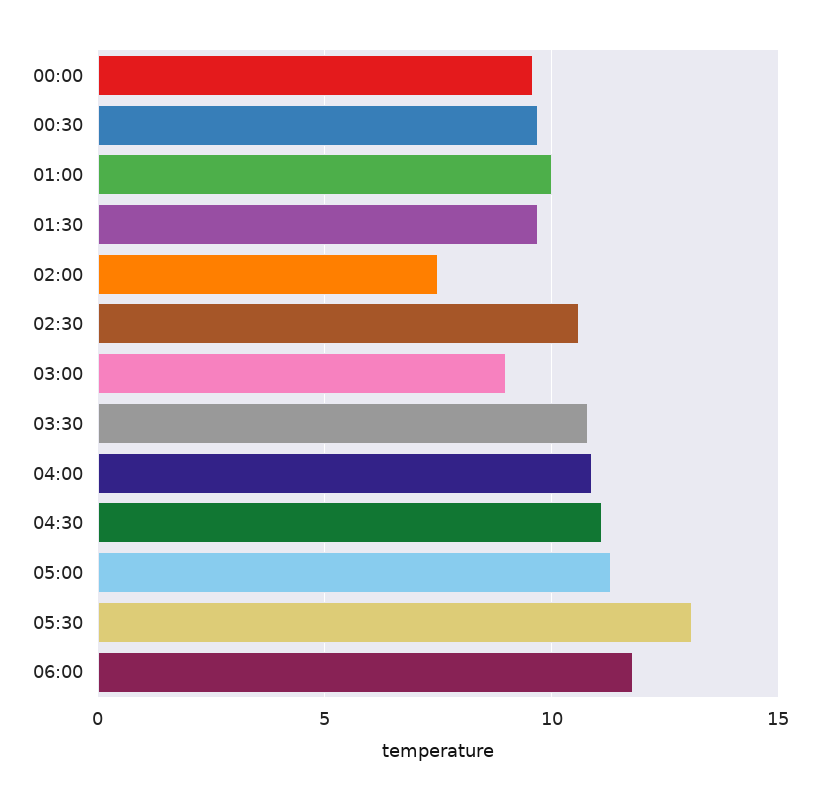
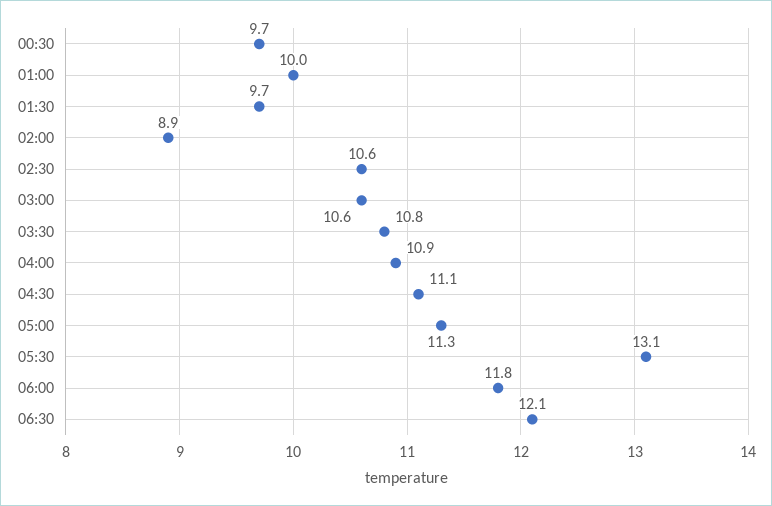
00:00: 9.5 -> none
02:00: 7.5 -> 8.9
03:00: 9 -> 10.6
06:30: none -> 12.1

